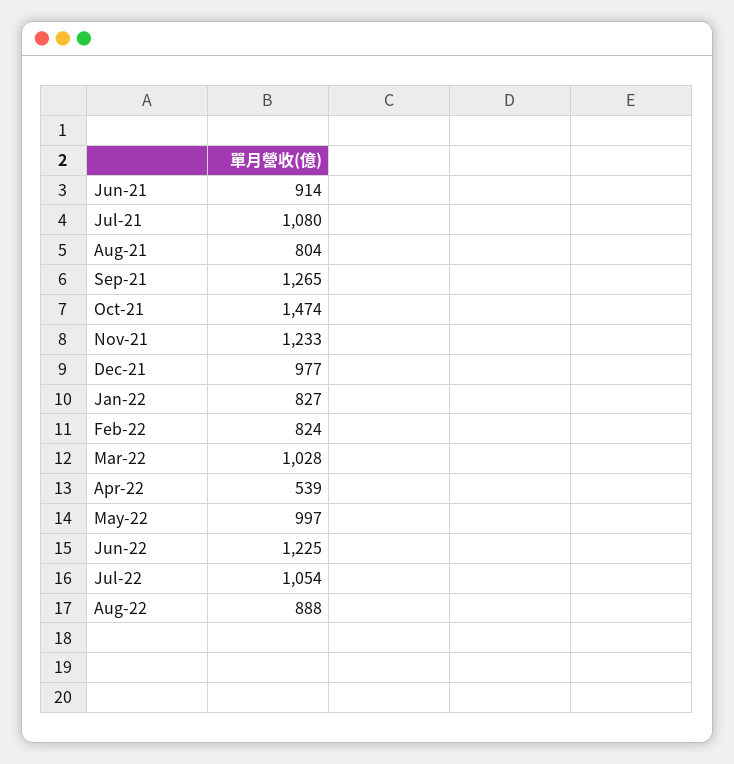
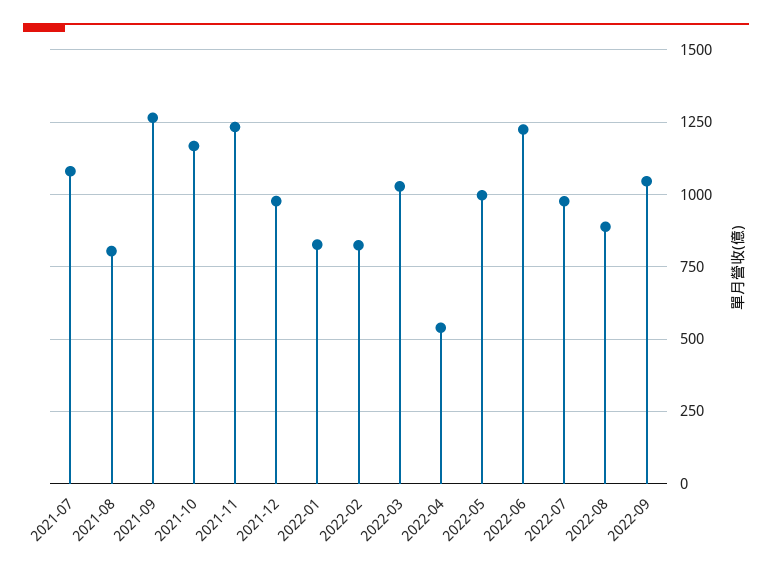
Jun-21: 914 -> none
Oct-21: 1474 -> 1175
Jul-22: 1054 -> 975
2022-09: none -> 1050

